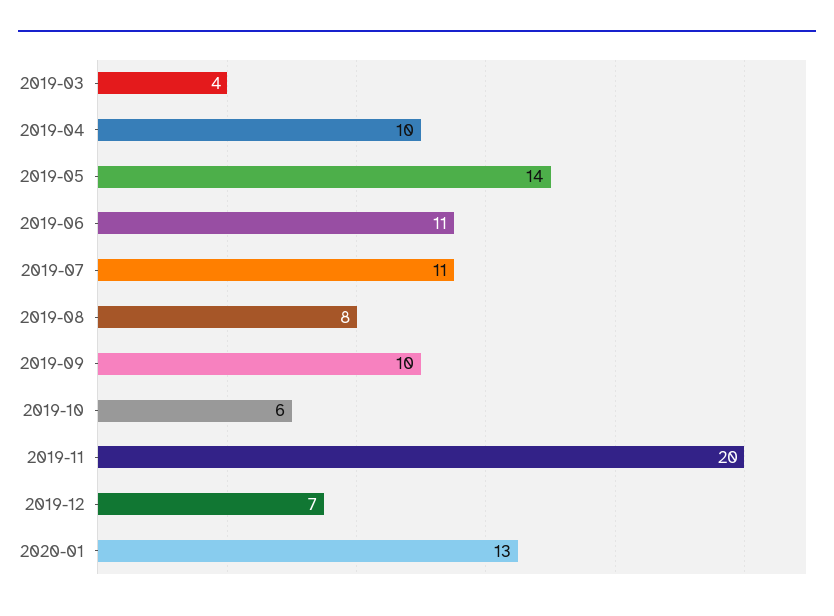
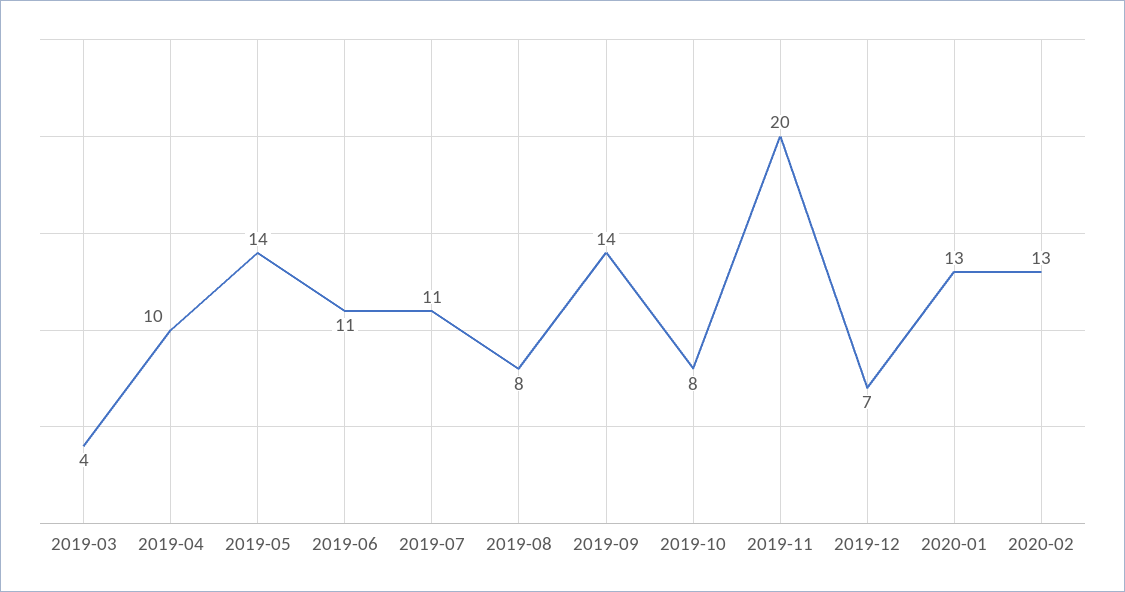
2019-09: 10 -> 14
2019-10: 6 -> 8
2020-02: none -> 13

